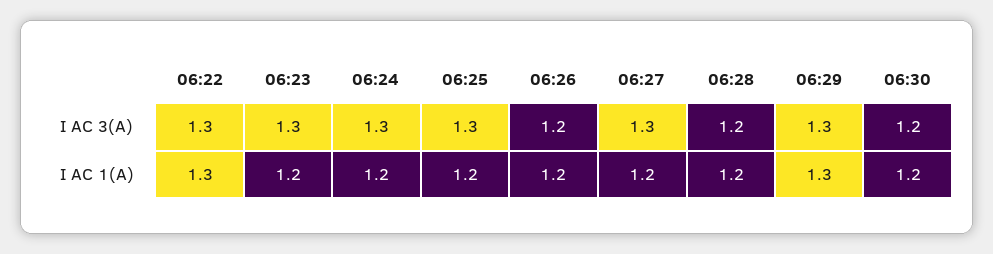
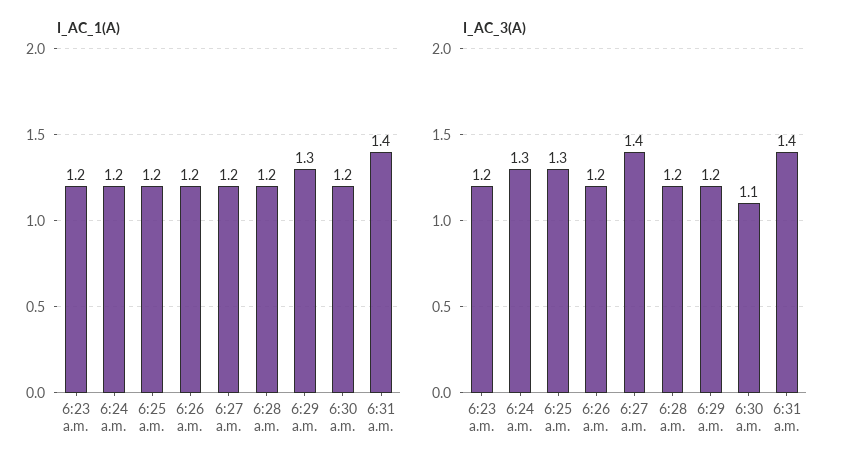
I AC 3(A), 06:22: 1.3 -> none
I AC 3(A), 06:23: 1.3 -> 1.2
I AC 3(A), 06:27: 1.3 -> 1.4
I AC 3(A), 06:29: 1.3 -> 1.2
I AC 3(A), 06:30: 1.2 -> 1.1
I AC 1(A), 06:22: 1.3 -> none
I AC 1(A), 6:31 a.m.: none -> 1.4
I AC 3(A), 6:31 a.m.: none -> 1.4

